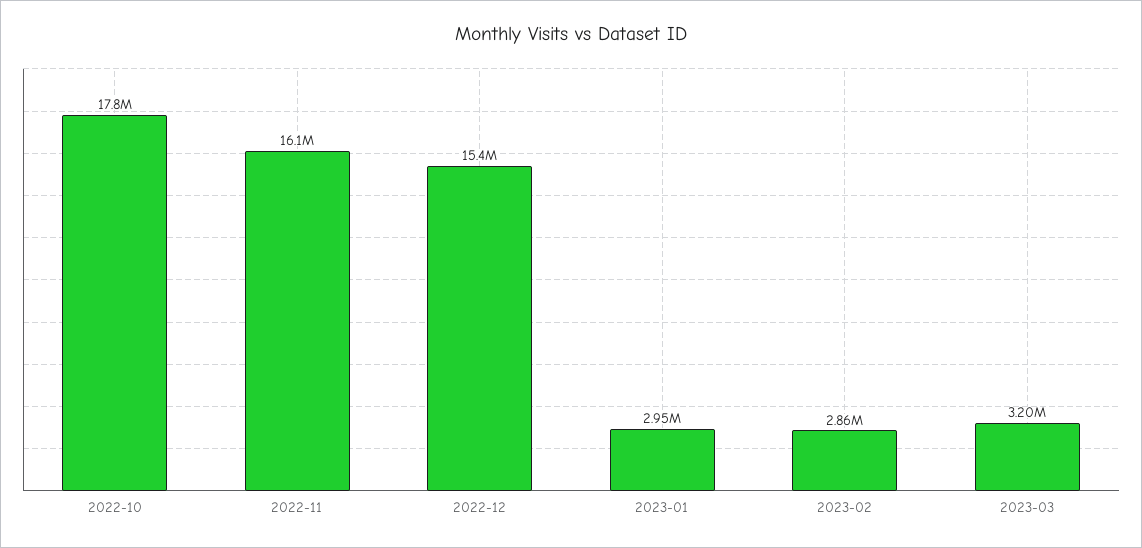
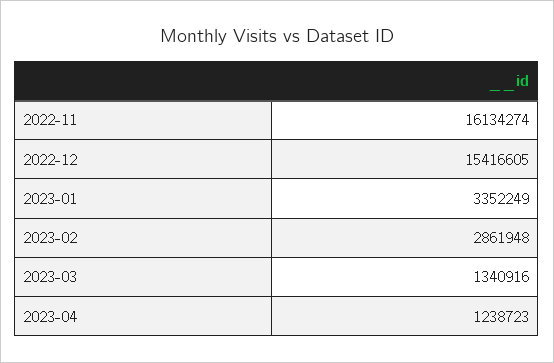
2022-10: 17800000 -> none
2023-01: 2950000 -> 3352249
2023-03: 3200000 -> 1340916
2023-04: none -> 1238723

